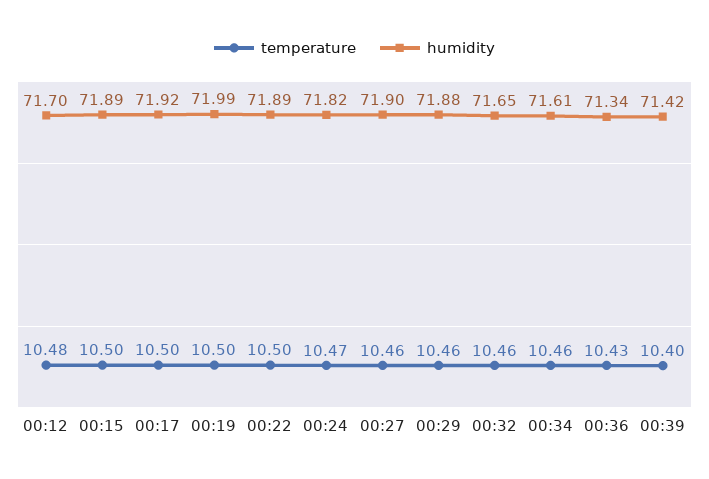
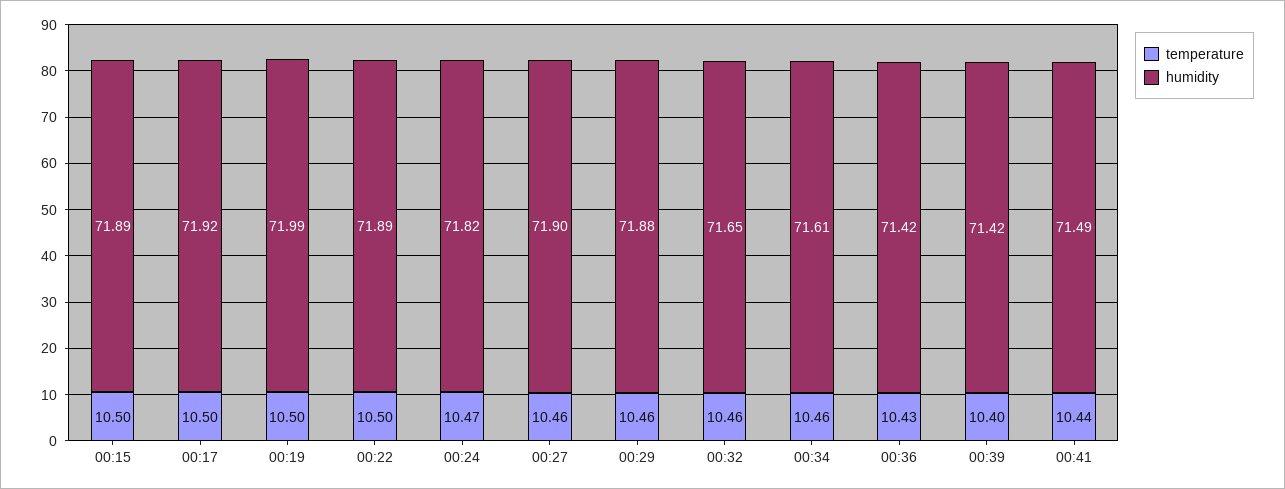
temperature, 00:12: 10.48 -> none
humidity, 00:12: 71.7 -> none
humidity, 00:36: 71.34 -> 71.42
temperature, 00:41: none -> 10.44
humidity, 00:41: none -> 71.49

